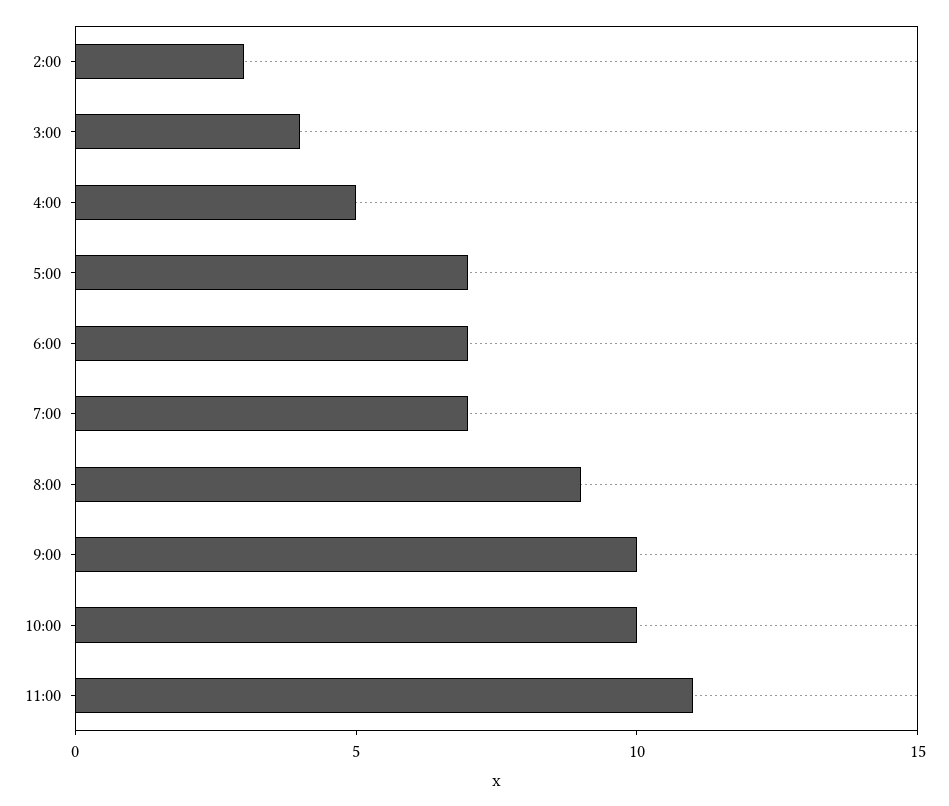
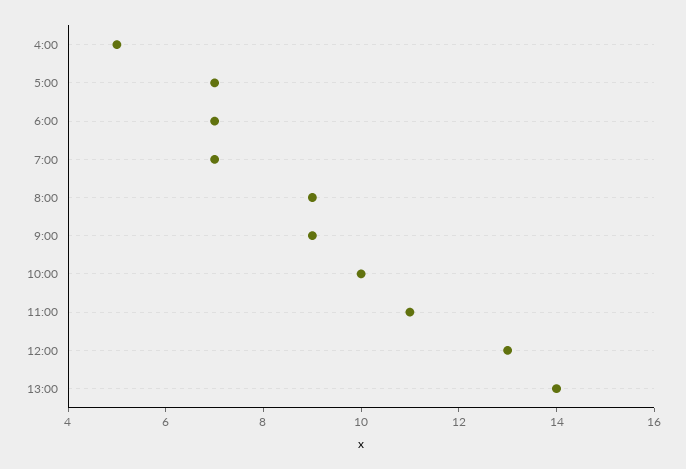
2:00: 3 -> none
3:00: 4 -> none
9:00: 10 -> 9
12:00: none -> 13
13:00: none -> 14

